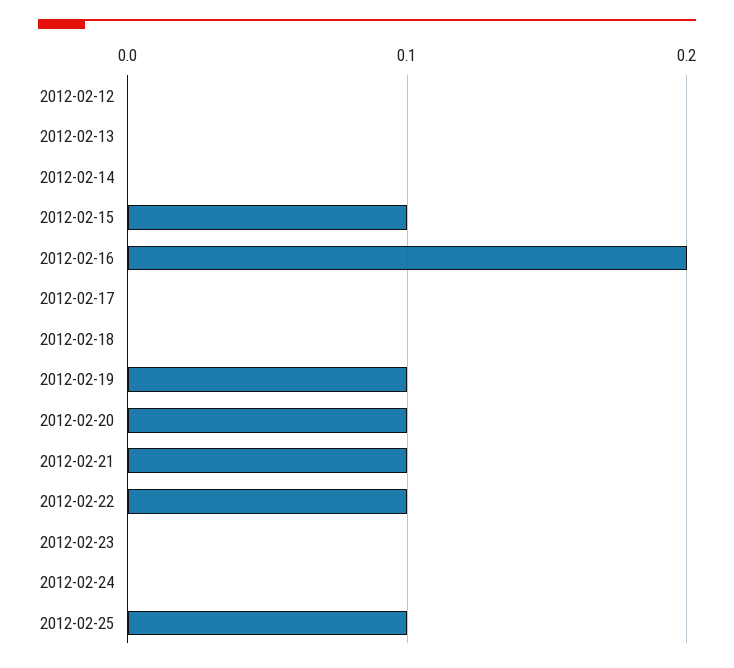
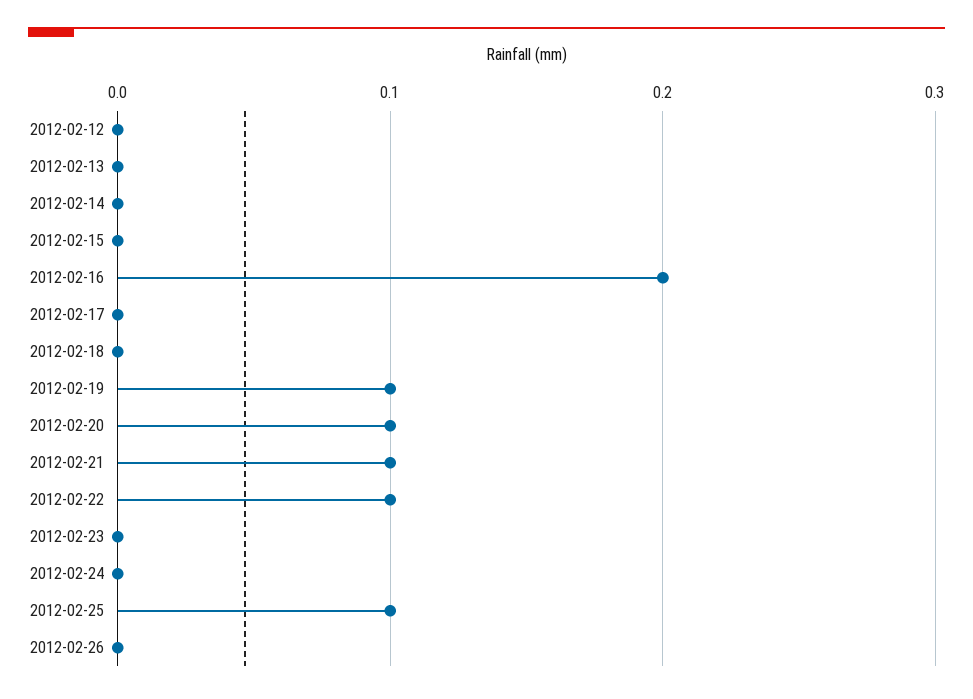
2012-02-15: 0.1 -> 0
2012-02-26: none -> 0

